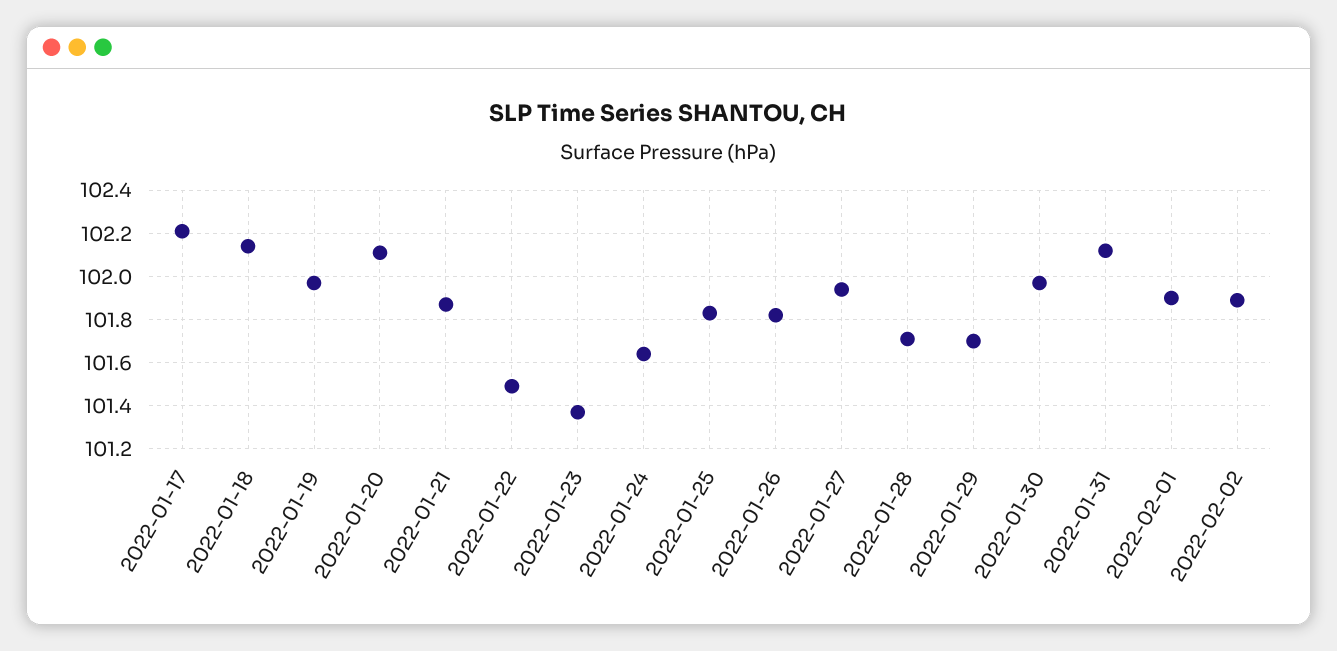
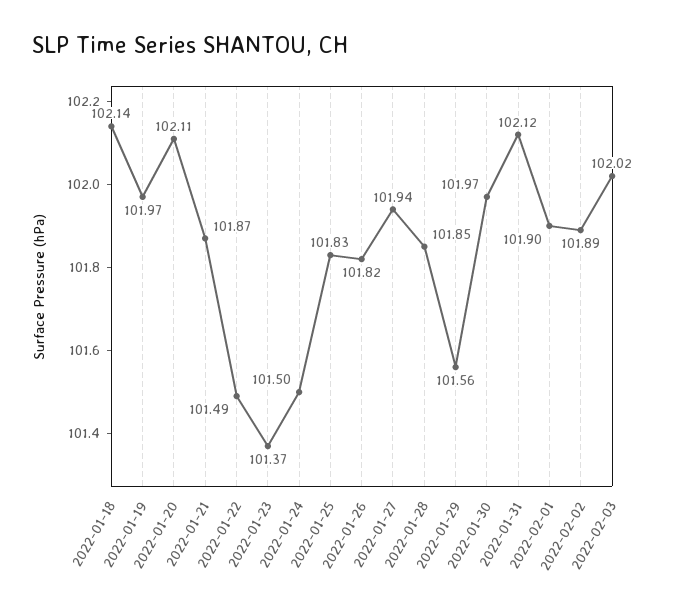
2022-01-17: 102.2 -> none
2022-01-24: 101.65 -> 101.5
2022-01-28: 101.7 -> 101.85
2022-01-29: 101.7 -> 101.56
2022-02-03: none -> 102.02

